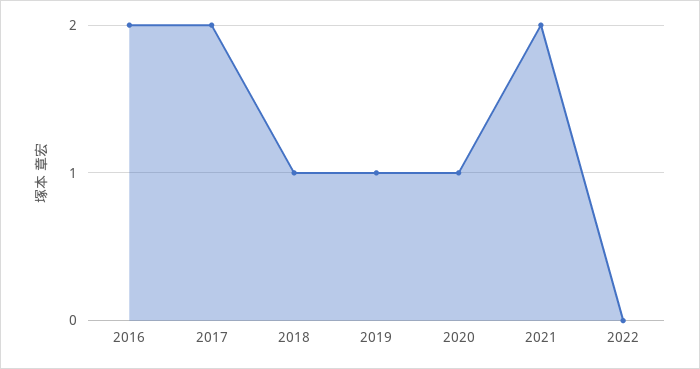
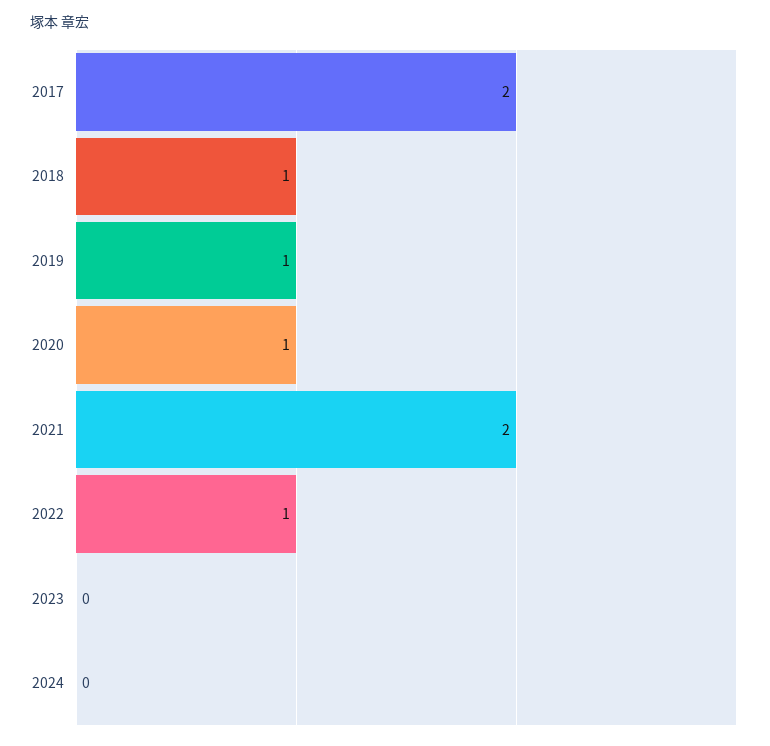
2016: 2 -> none
2022: 0 -> 1
2023: none -> 0
2024: none -> 0

